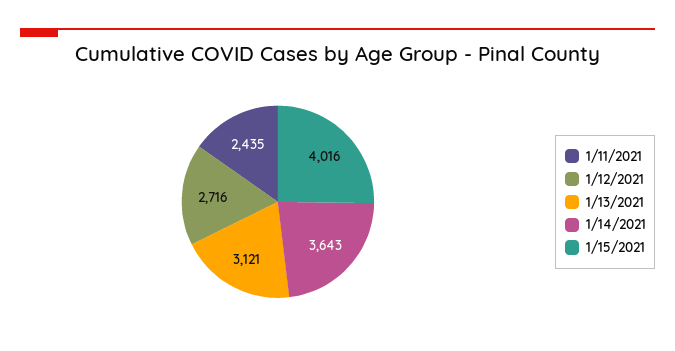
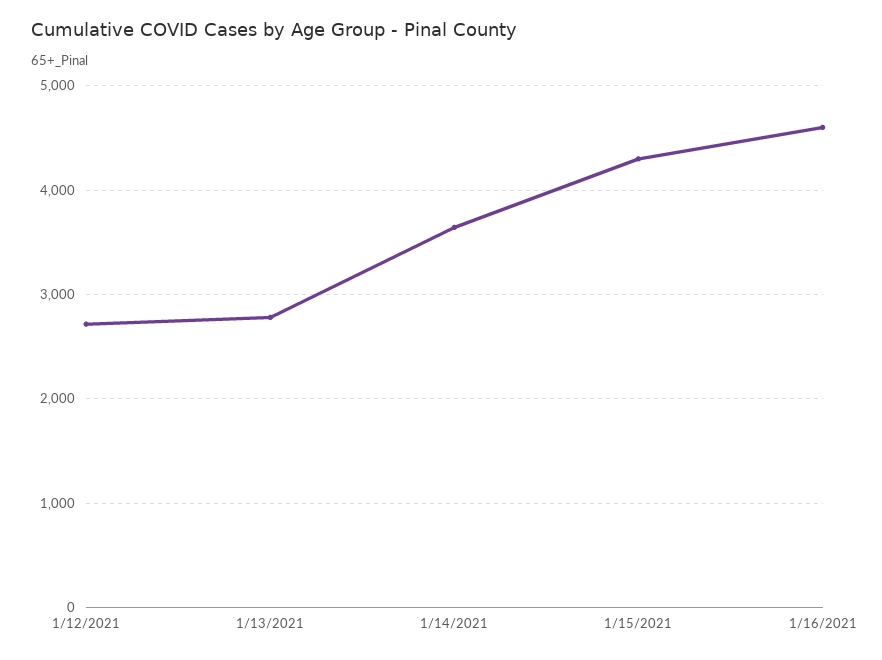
1/11/2021: 2435 -> none
1/13/2021: 3121 -> 2800
1/15/2021: 4016 -> 4300
1/16/2021: none -> 4600

